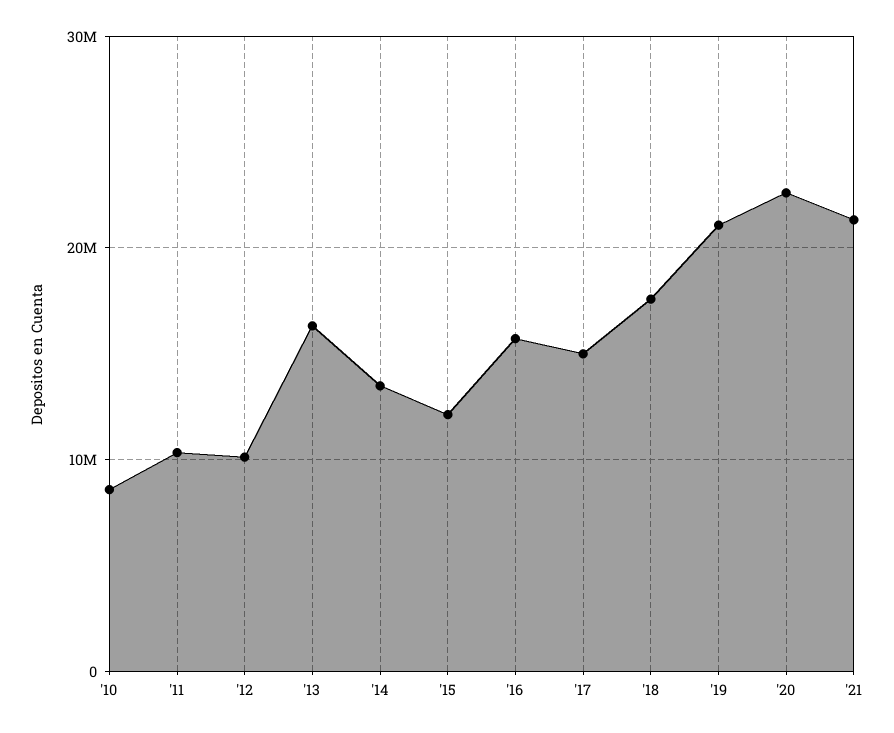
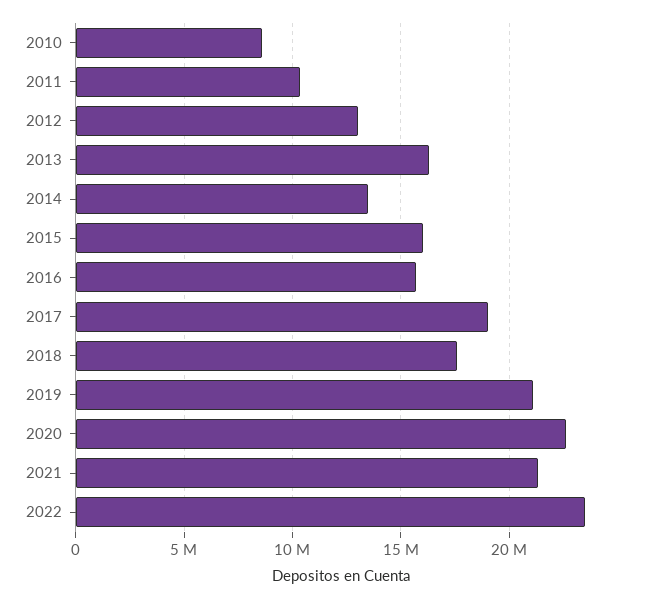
'12: 10000000 -> 13000000
'15: 12000000 -> 16000000
'17: 15000000 -> 19000000
2022: none -> 23500000

